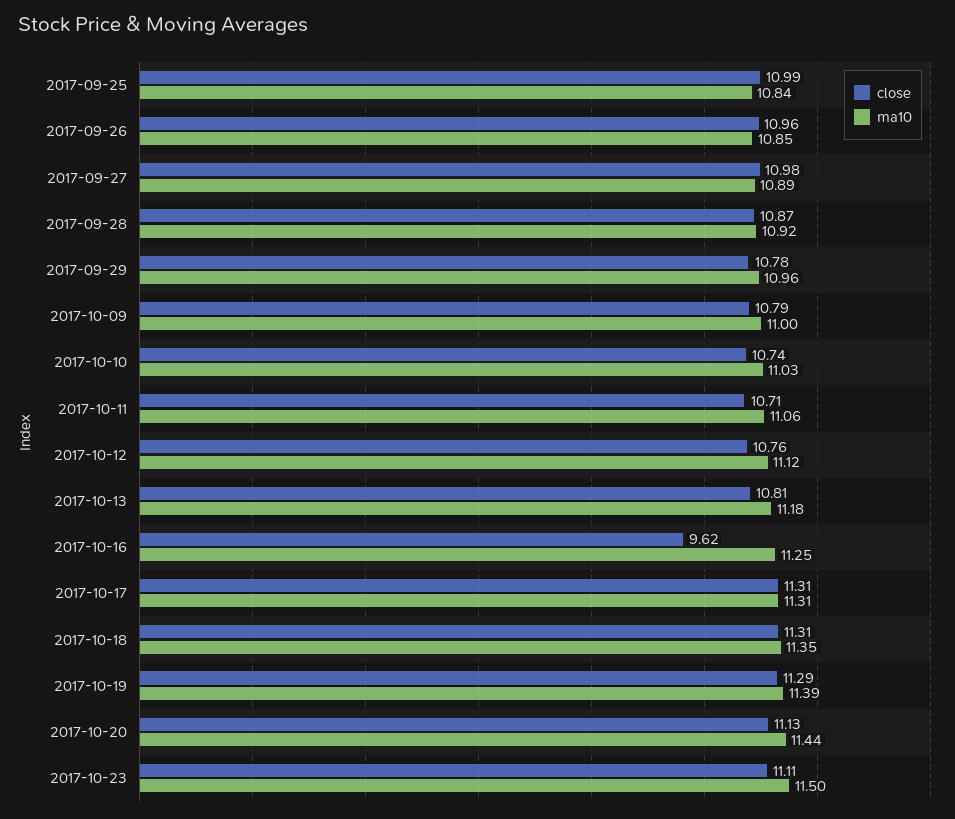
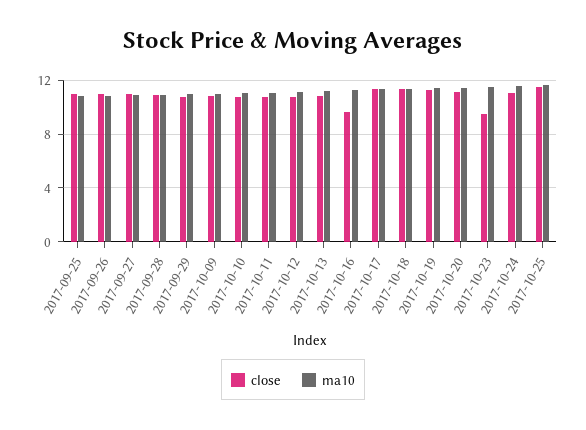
close, 2017-10-23: 11.11 -> 9.5
close, 2017-10-24: none -> 11
ma10, 2017-10-24: none -> 11.5
close, 2017-10-25: none -> 11.5
ma10, 2017-10-25: none -> 11.5

